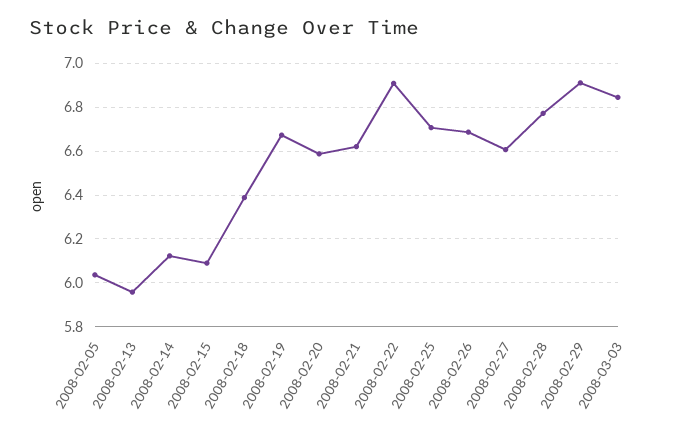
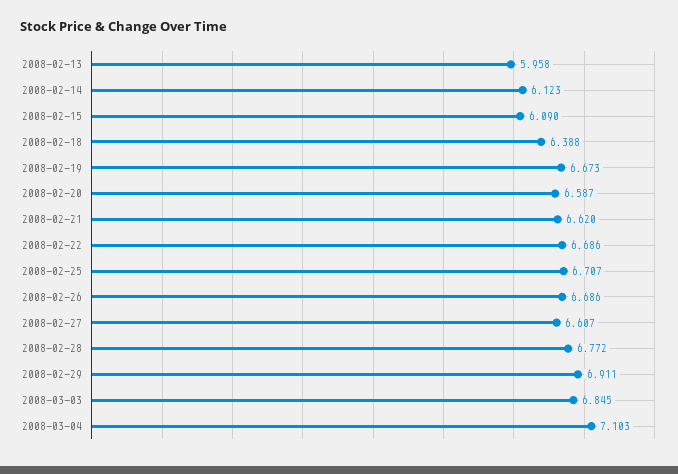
2008-02-05: 6.05 -> none
2008-02-22: 6.9 -> 6.686
2008-03-04: none -> 7.103

